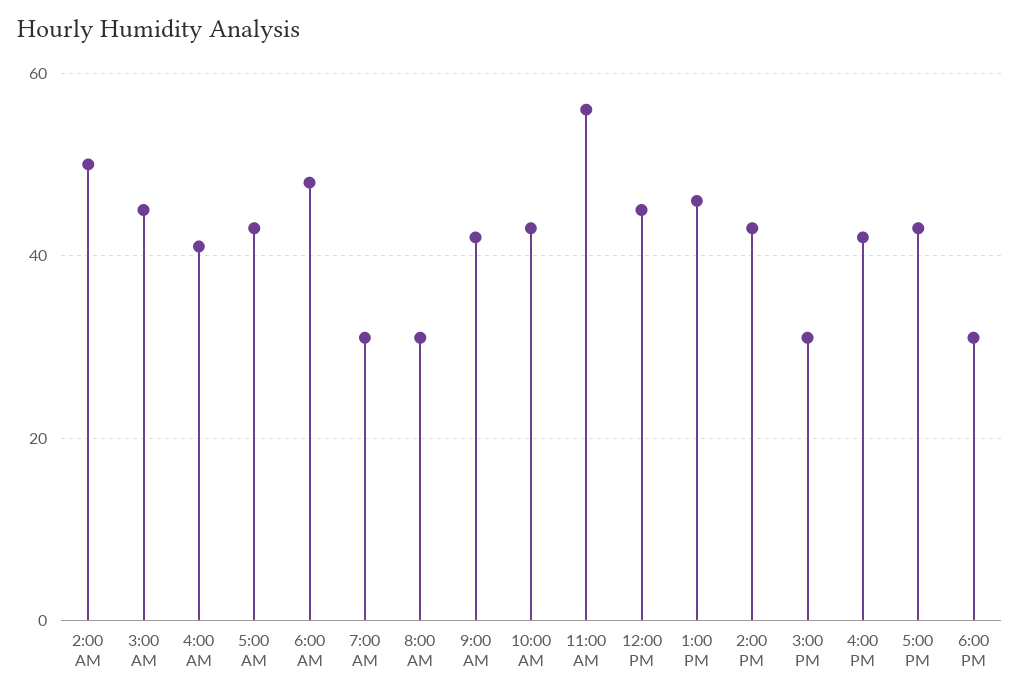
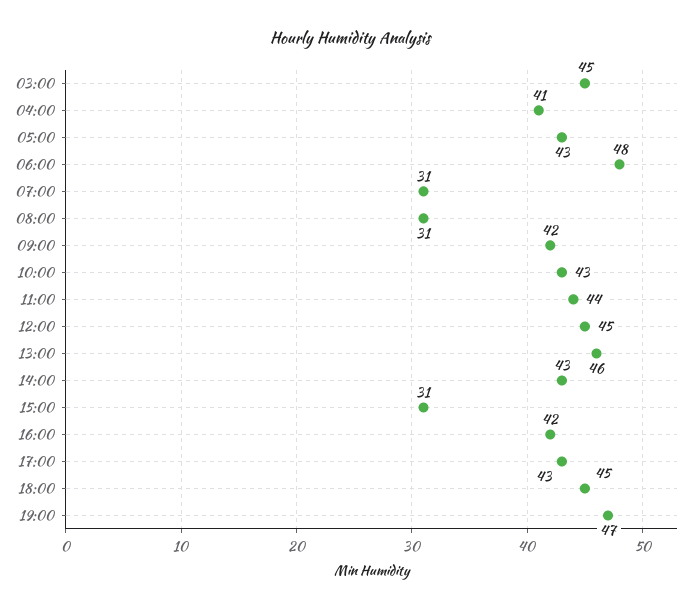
2:00 AM: 50 -> none
11:00 AM: 55 -> 44
6:00 PM: 30 -> 45
19:00: none -> 47

